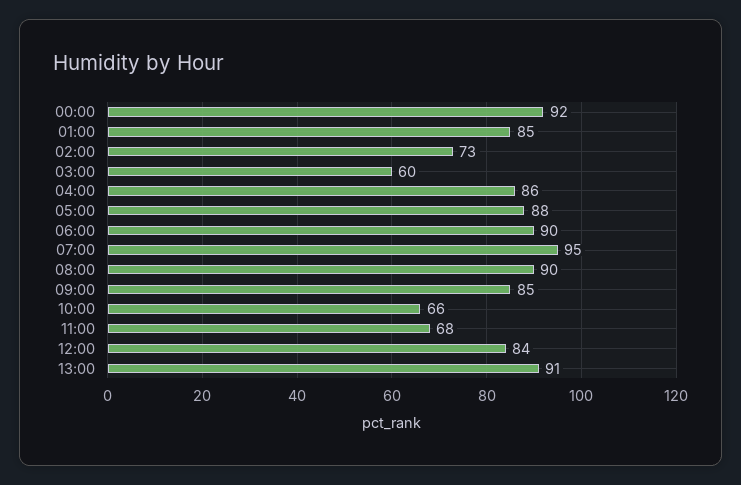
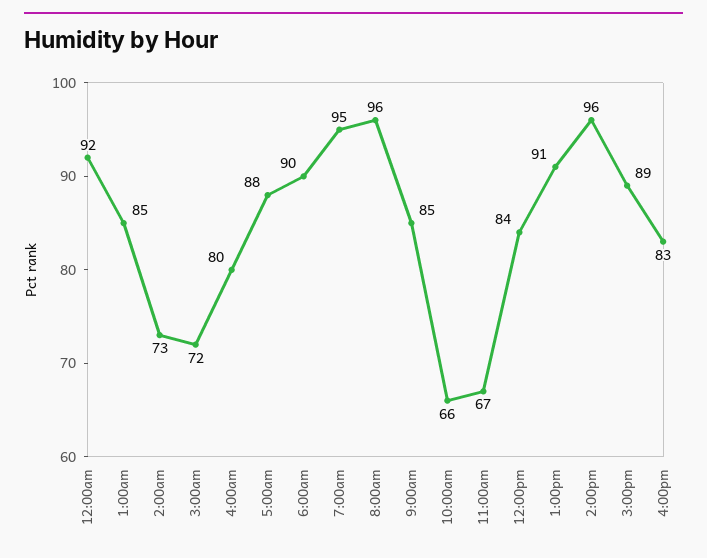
03:00: 60 -> 72
04:00: 86 -> 80
08:00: 90 -> 96
11:00: 68 -> 67
2:00pm: none -> 96
3:00pm: none -> 89
4:00pm: none -> 83

